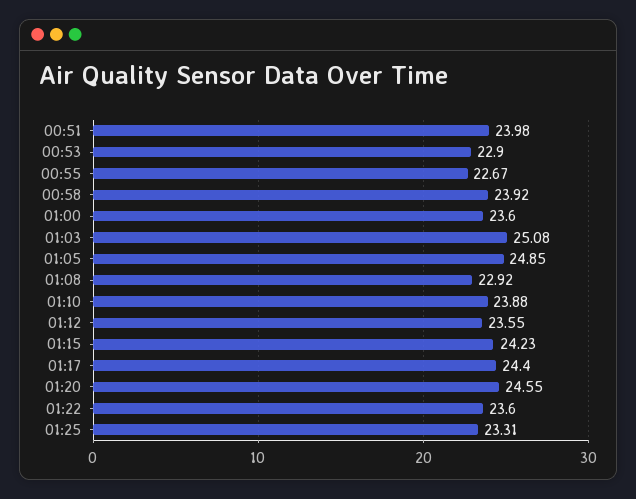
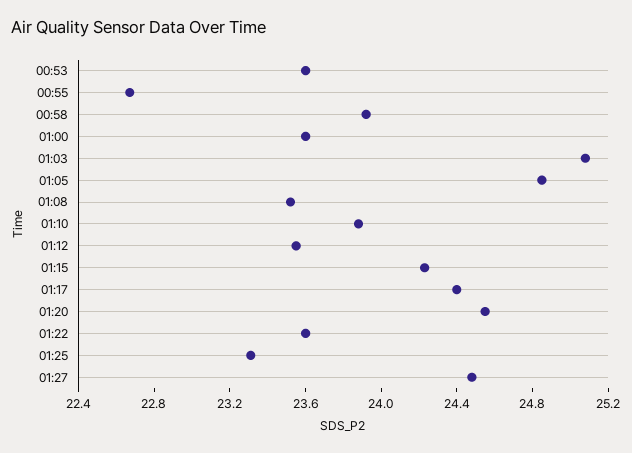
00:51: 23.98 -> none
00:53: 22.9 -> 23.6
01:08: 22.92 -> 23.5
01:27: none -> 24.5

